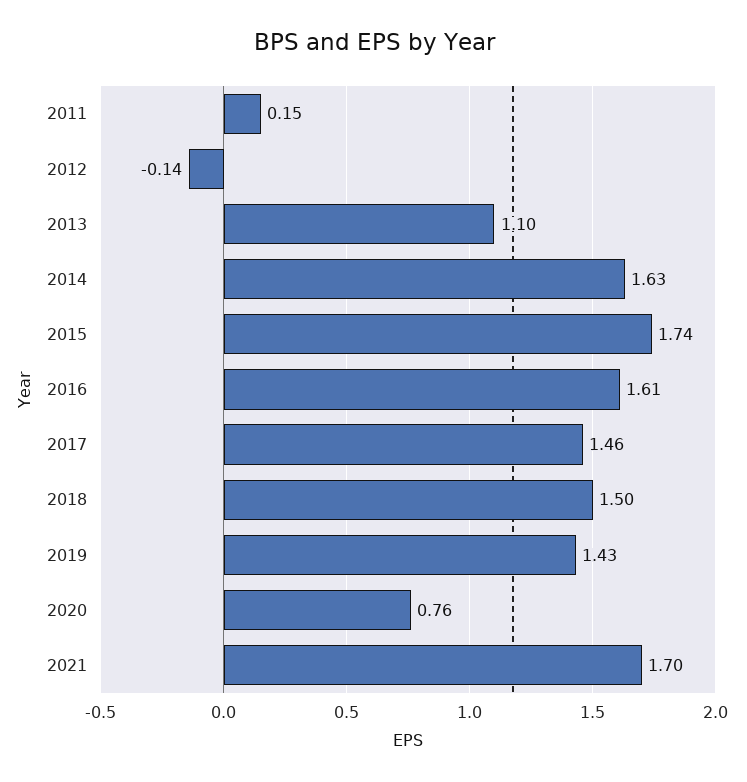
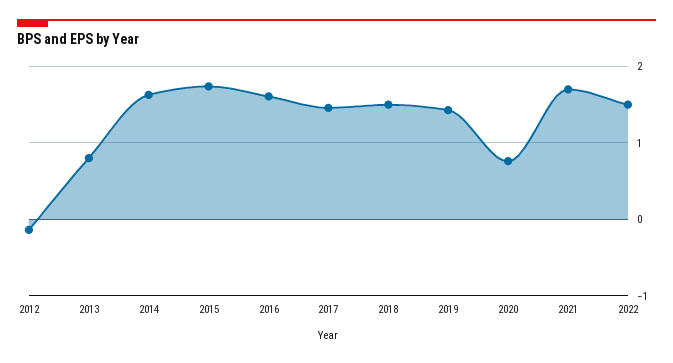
2011: 0.15 -> none
2013: 1.1 -> 0.8
2022: none -> 1.5

